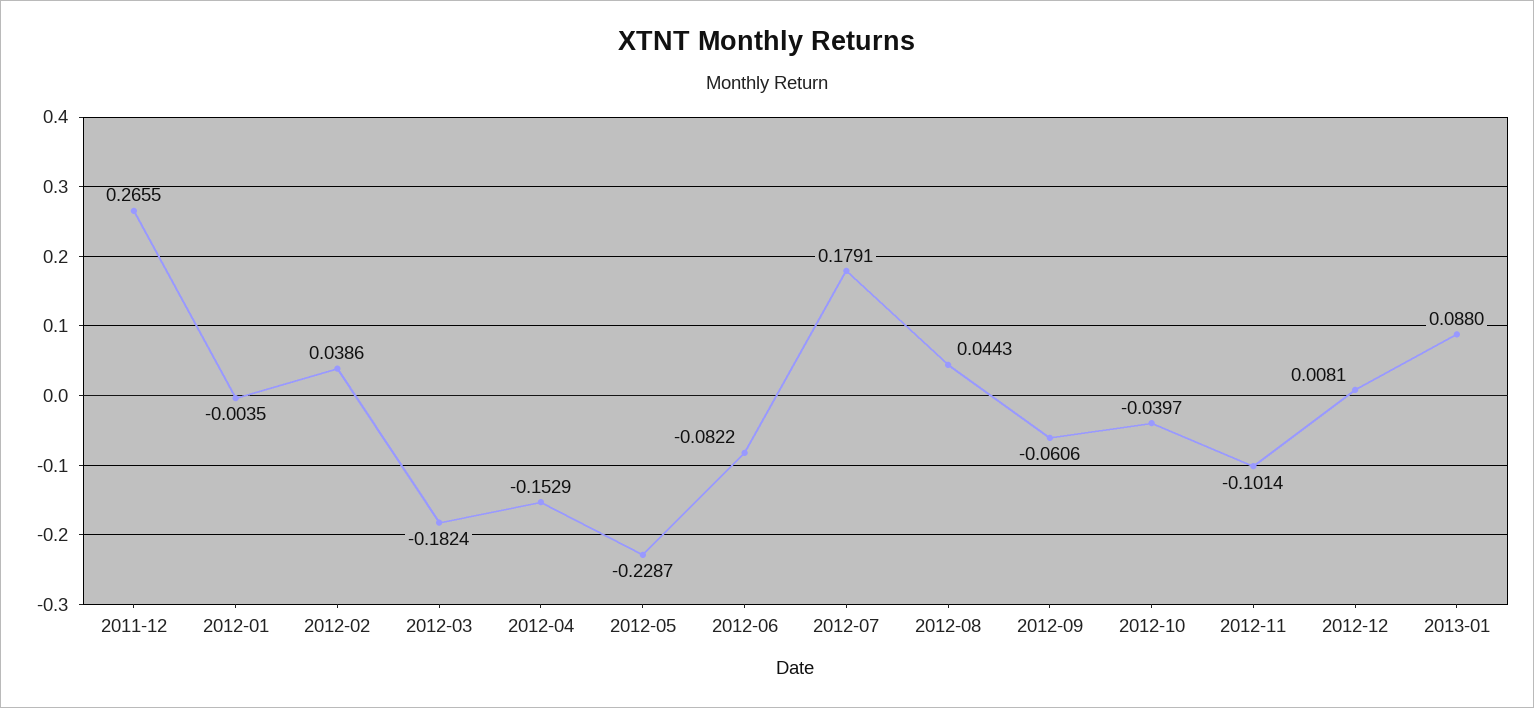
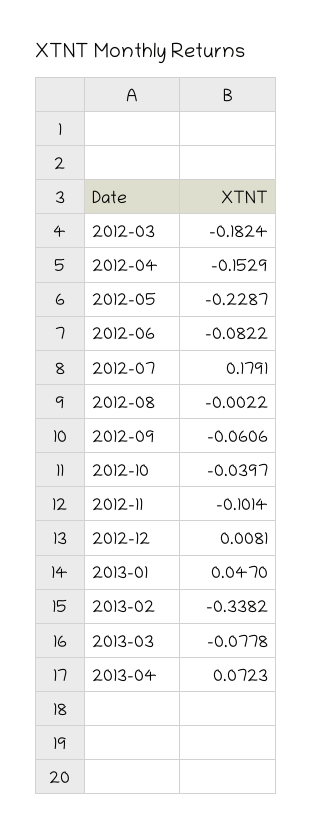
2011-12: 0.2655 -> none
2012-01: -0.0035 -> none
2012-02: 0.0386 -> none
2012-08: 0.0443 -> -0.0022
2013-01: 0.088 -> 0.047
2013-02: none -> -0.3382
2013-03: none -> -0.0778
2013-04: none -> 0.0723

